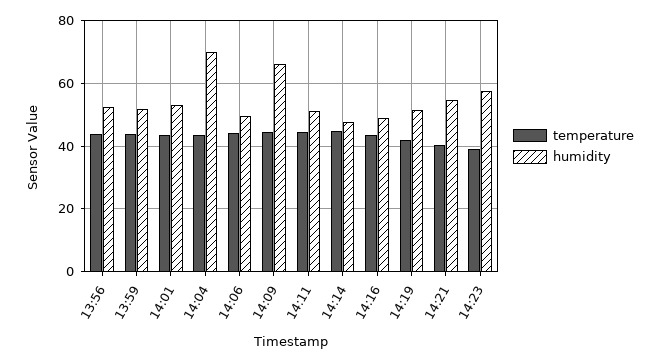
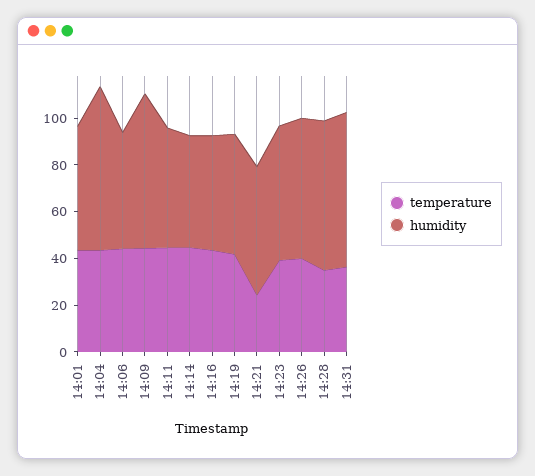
temperature, 13:56: 44 -> none
humidity, 13:56: 52 -> none
temperature, 13:59: 44 -> none
humidity, 13:59: 52 -> none
temperature, 14:21: 40 -> 25
temperature, 14:26: none -> 40
humidity, 14:26: none -> 60
temperature, 14:28: none -> 35
humidity, 14:28: none -> 65
temperature, 14:31: none -> 35
humidity, 14:31: none -> 65

